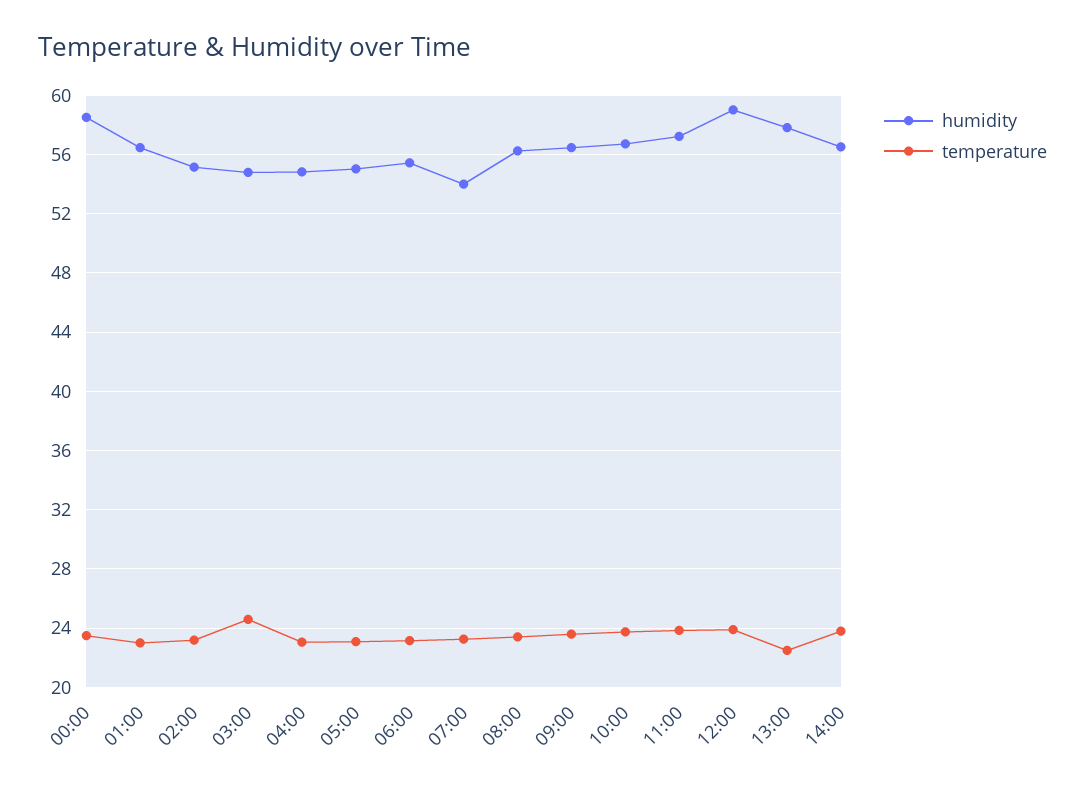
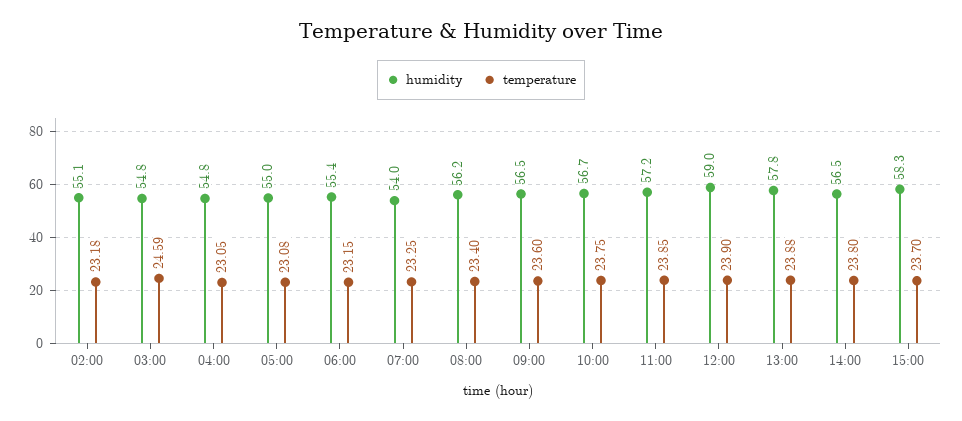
humidity, 00:00: 58.5 -> none
temperature, 00:00: 23.5 -> none
humidity, 01:00: 56.5 -> none
temperature, 01:00: 23 -> none
temperature, 13:00: 22.5 -> 23.88
humidity, 15:00: none -> 58.3
temperature, 15:00: none -> 23.7

